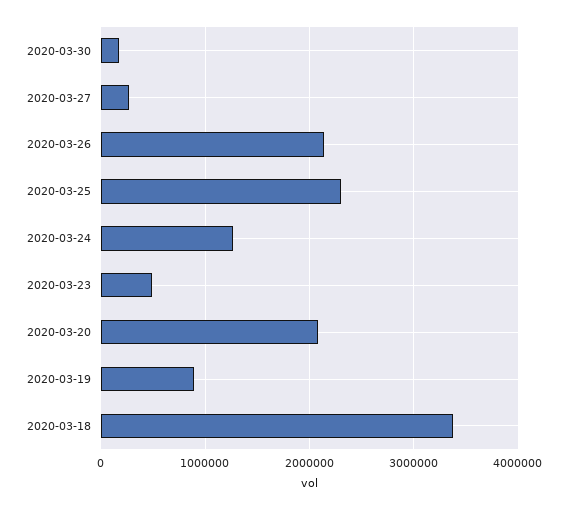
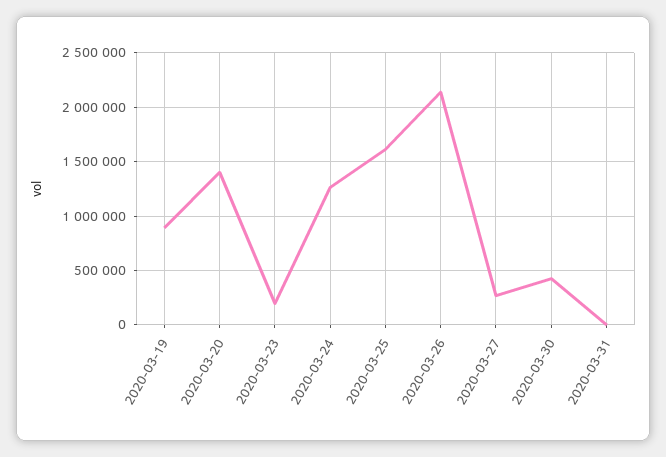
2020-03-30: 200000 -> 400000
2020-03-25: 2300000 -> 1600000
2020-03-23: 500000 -> 200000
2020-03-20: 2100000 -> 1400000
2020-03-18: 3400000 -> none
2020-03-31: none -> 0

